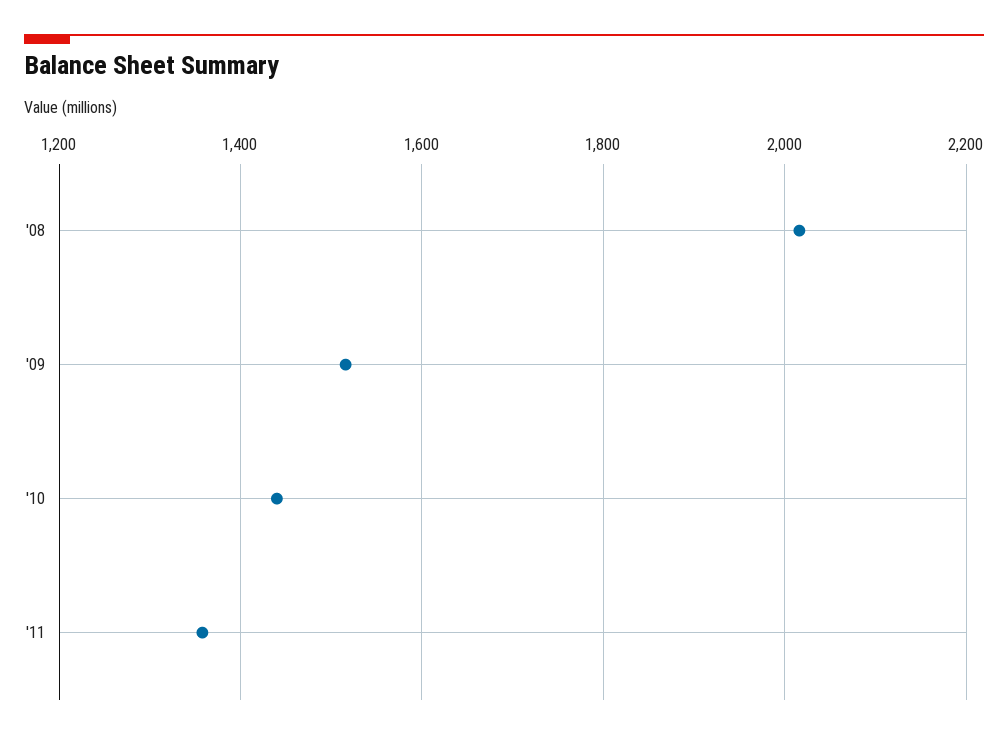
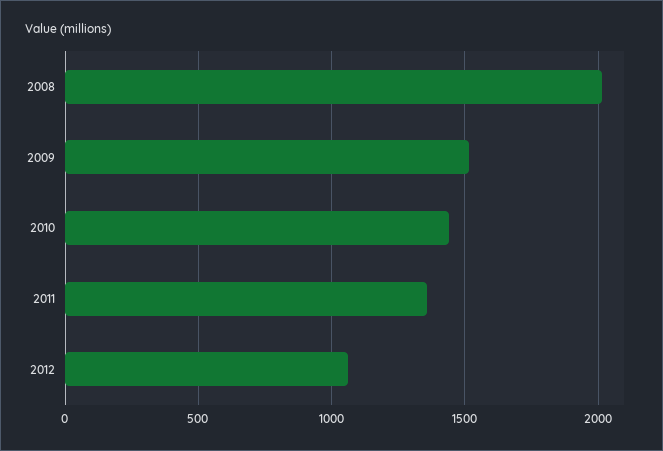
2012: none -> 1050

